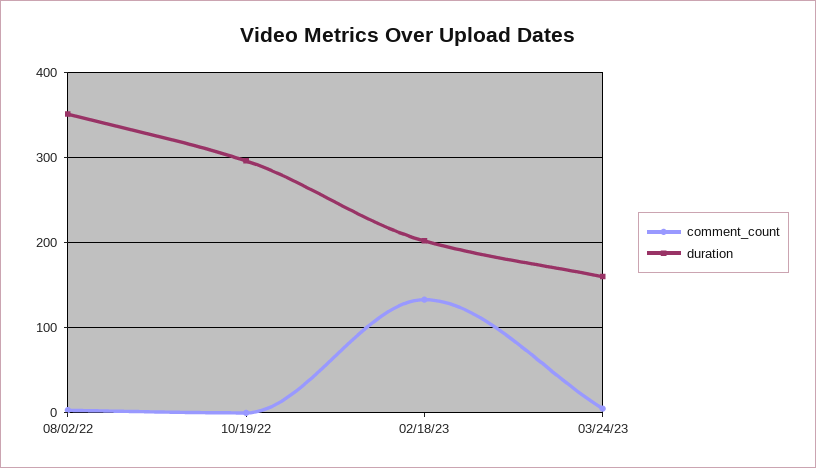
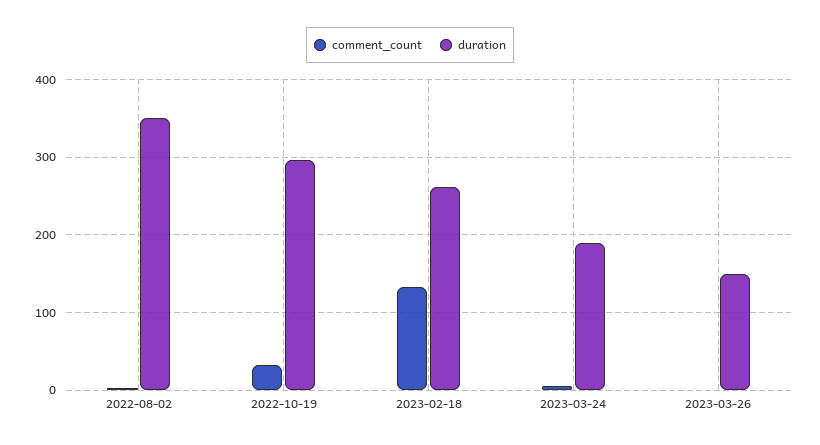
comment_count, 10/19/22: 0 -> 30
duration, 02/18/23: 200 -> 260
duration, 03/24/23: 160 -> 190
comment_count, 2023-03-26: none -> 0
duration, 2023-03-26: none -> 150

